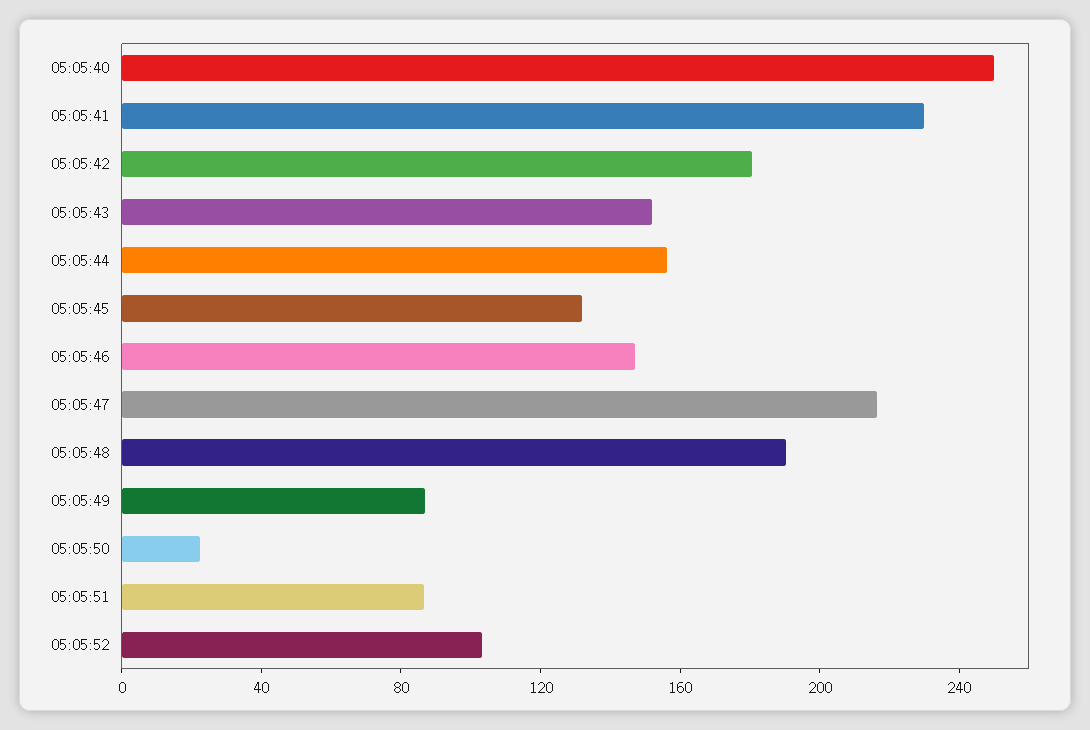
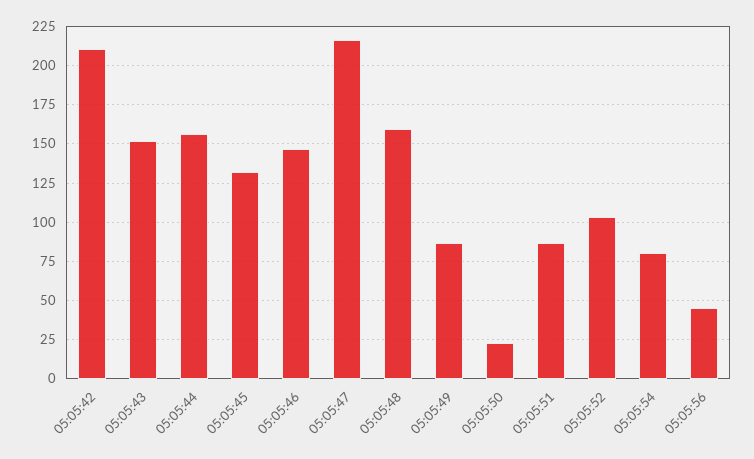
05:05:40: 250 -> none
05:05:41: 230 -> none
05:05:42: 180 -> 210
05:05:48: 190 -> 160
05:05:54: none -> 80
05:05:56: none -> 45

